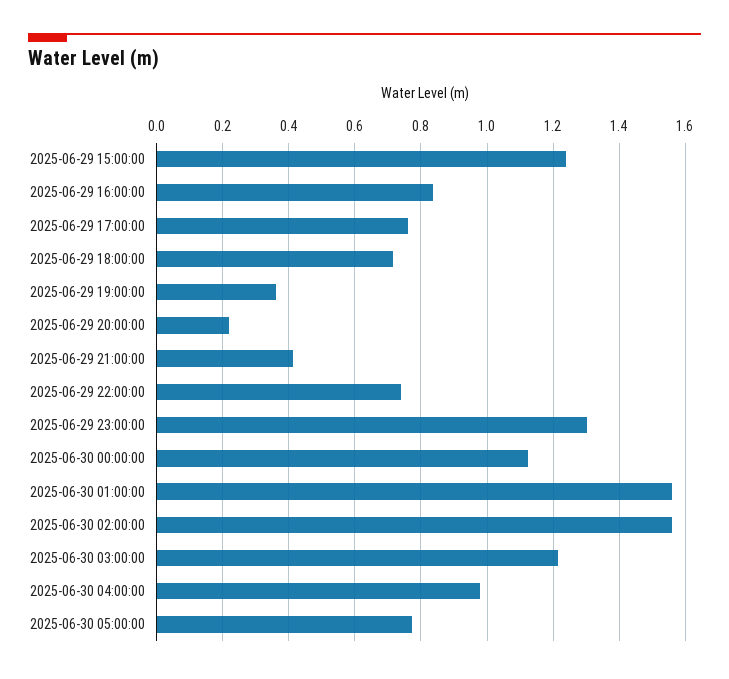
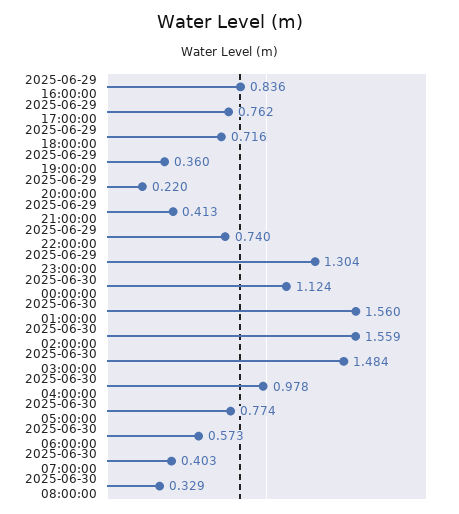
2025-06-29 15:00:00: 1.24 -> none
2025-06-30 03:00:00: 1.22 -> 1.484
2025-06-30 06:00:00: none -> 0.573
2025-06-30 07:00:00: none -> 0.403
2025-06-30 08:00:00: none -> 0.329

